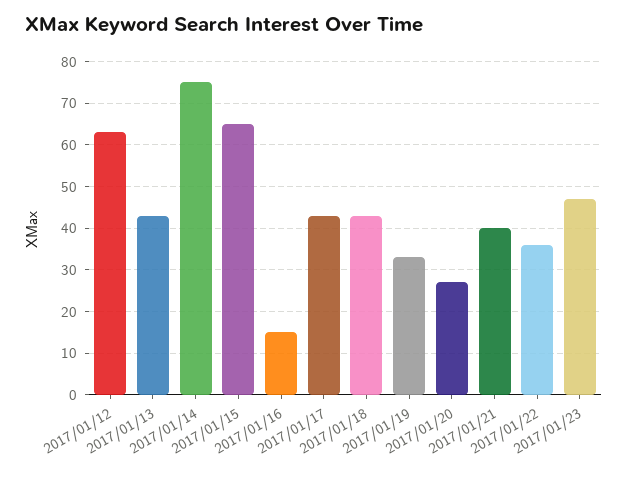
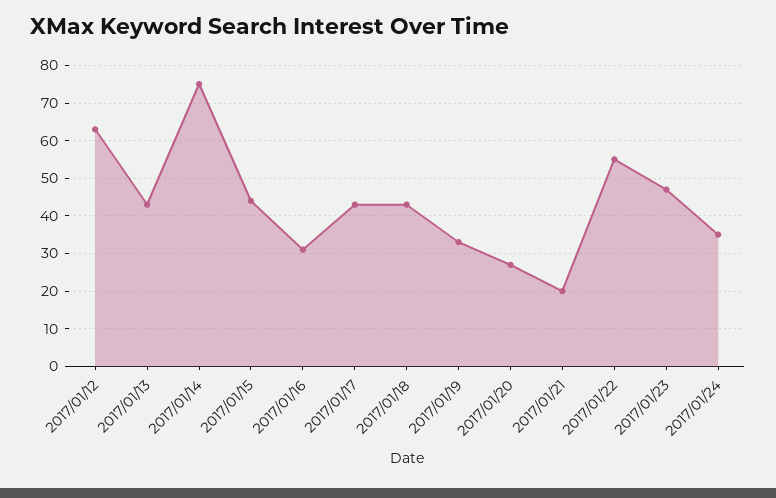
2017/01/15: 65 -> 45
2017/01/16: 15 -> 30
2017/01/21: 40 -> 20
2017/01/22: 35 -> 55
2017/01/24: none -> 35

